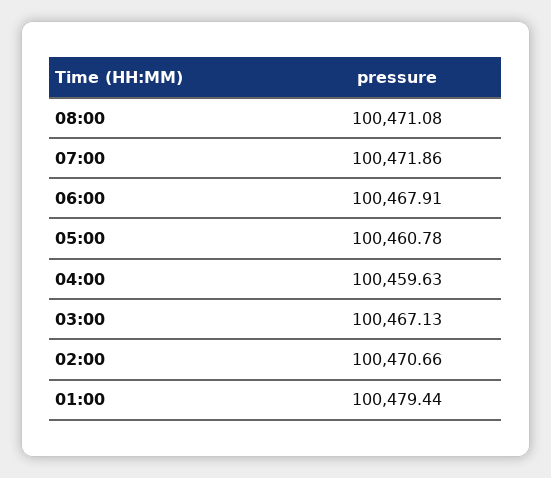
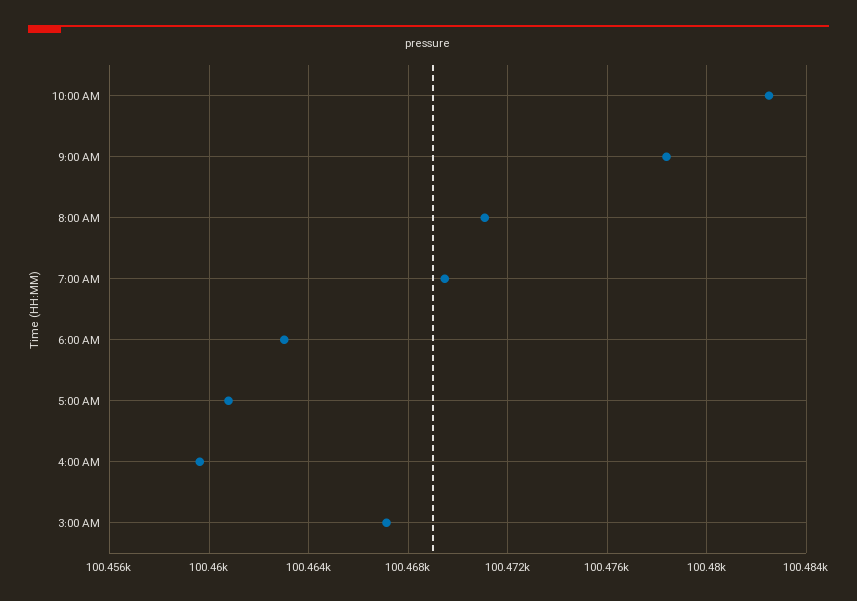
07:00: 100471.86 -> 100469.5
06:00: 100467.91 -> 100463
02:00: 100470.66 -> none
01:00: 100479.44 -> none
10:00 AM: none -> 100482.5
9:00 AM: none -> 100478.5

